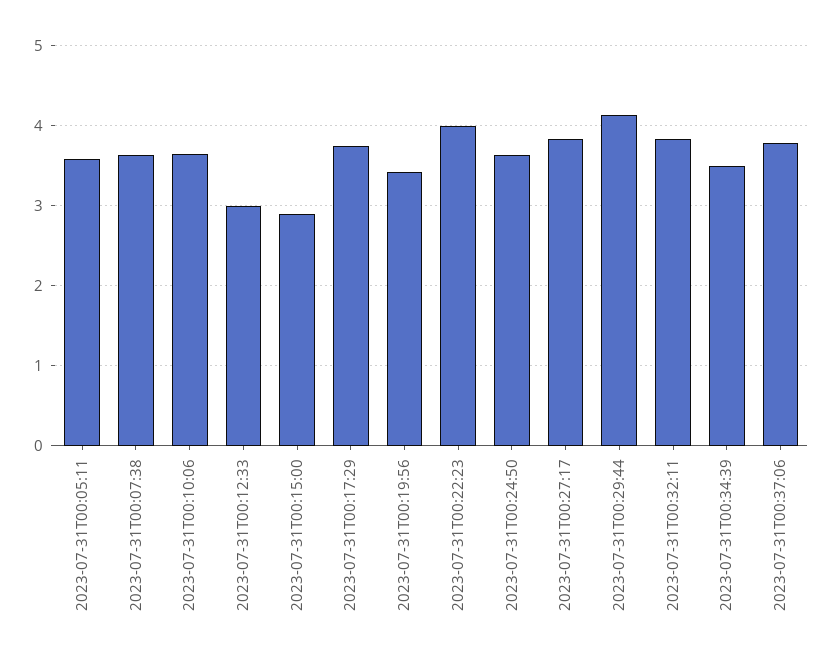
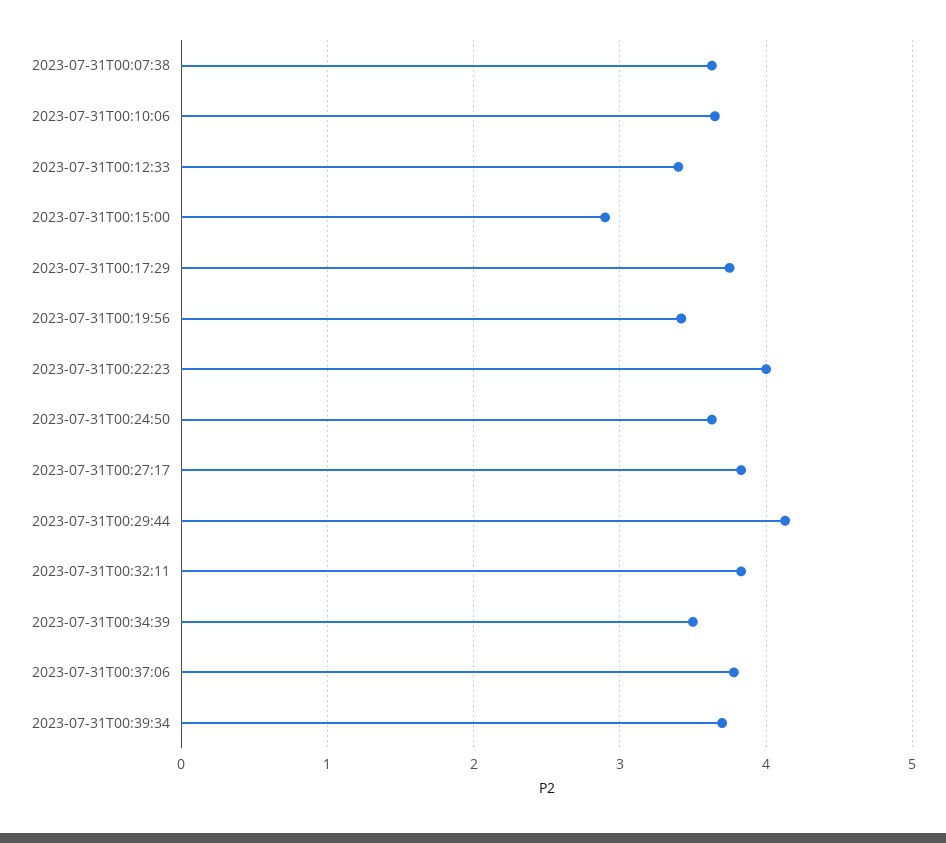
2023-07-31T00:05:11: 3.6 -> none
2023-07-31T00:12:33: 3 -> 3.4
2023-07-31T00:39:34: none -> 3.7

